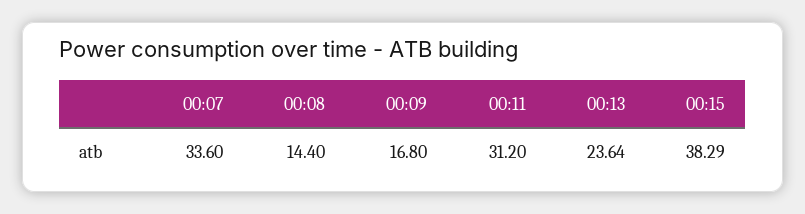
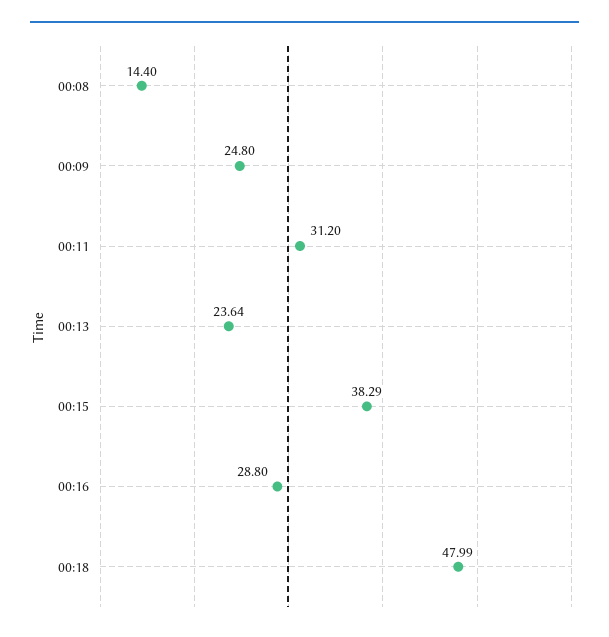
00:07: 33.6 -> none
00:09: 16.8 -> 24.8
00:16: none -> 28.8
00:18: none -> 47.99

